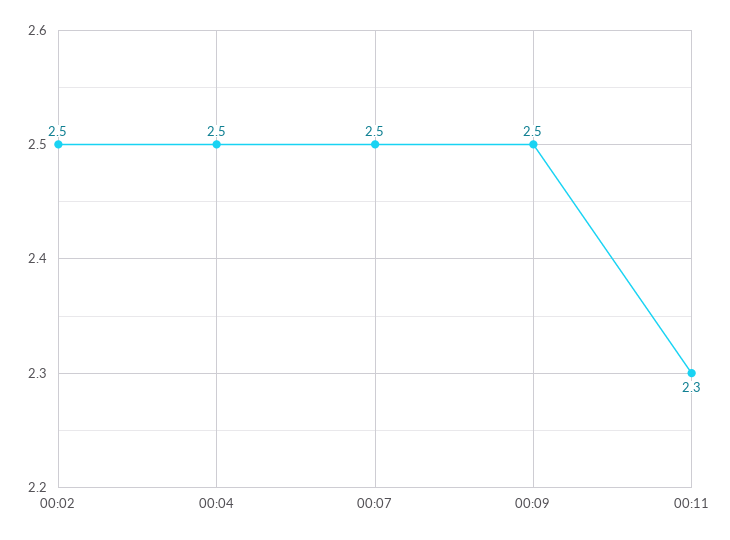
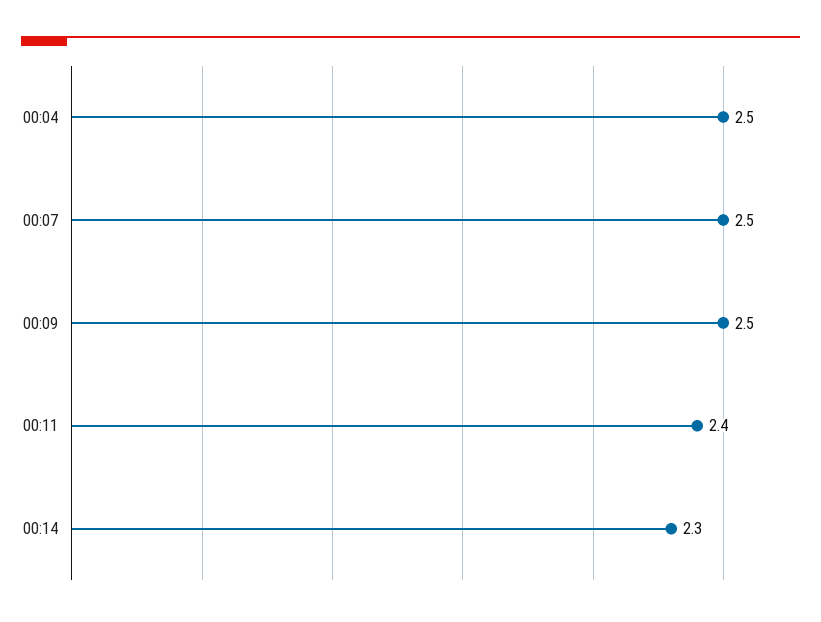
00:02: 2.5 -> none
00:11: 2.3 -> 2.4
00:14: none -> 2.3

